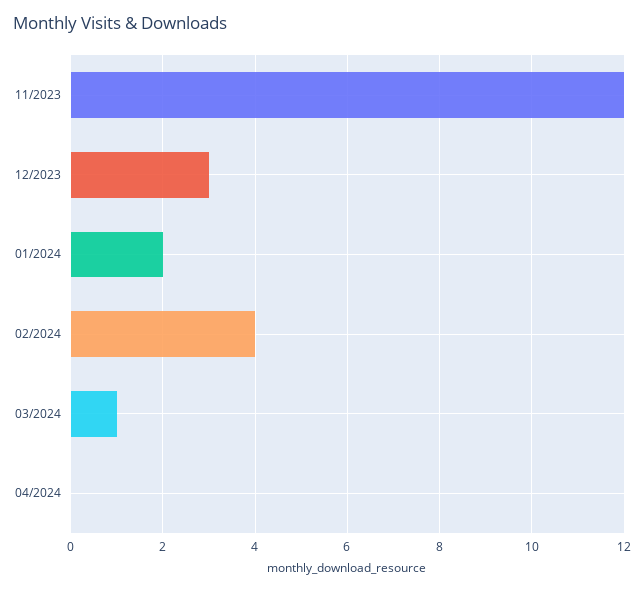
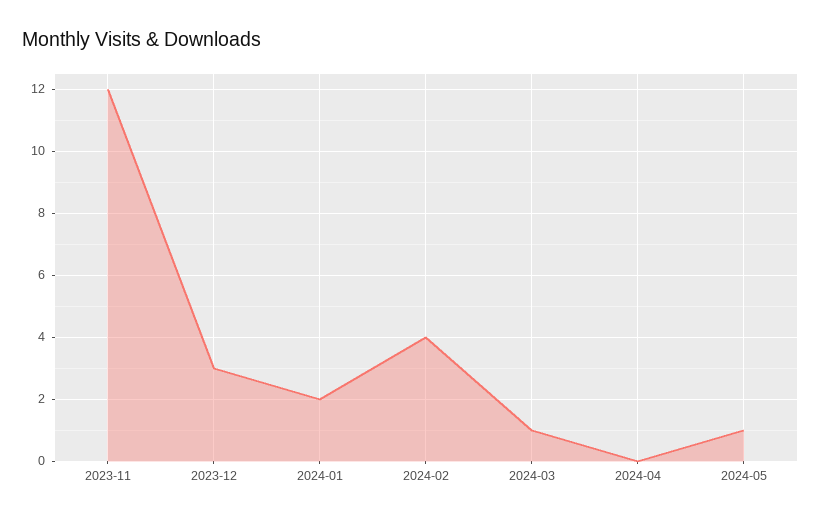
2024-05: none -> 1

